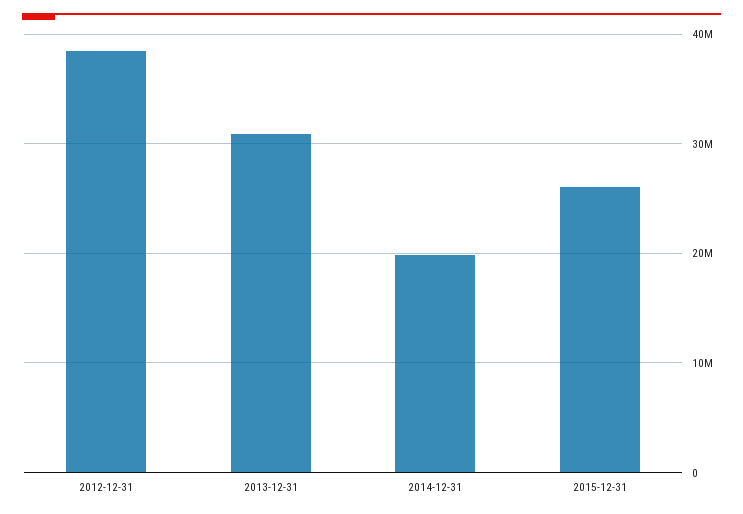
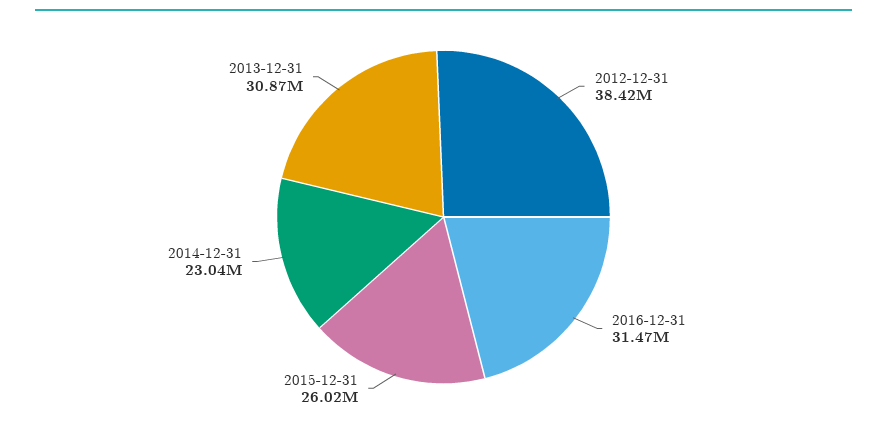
2014-12-31: 20000000 -> 23040000
2016-12-31: none -> 31470000

